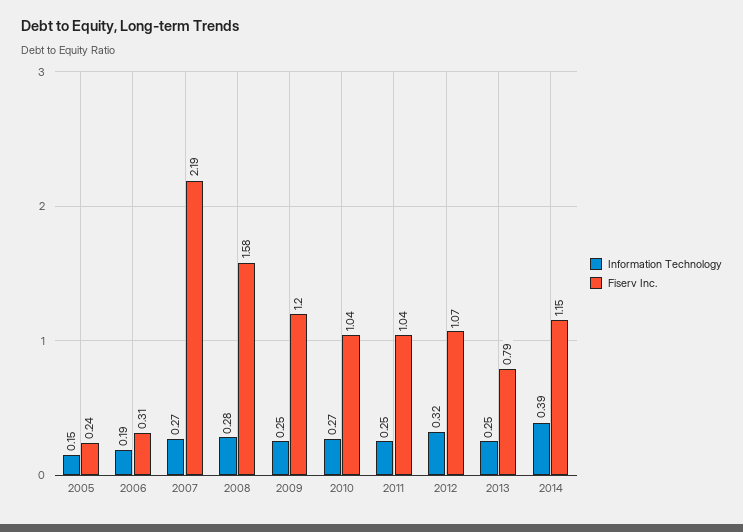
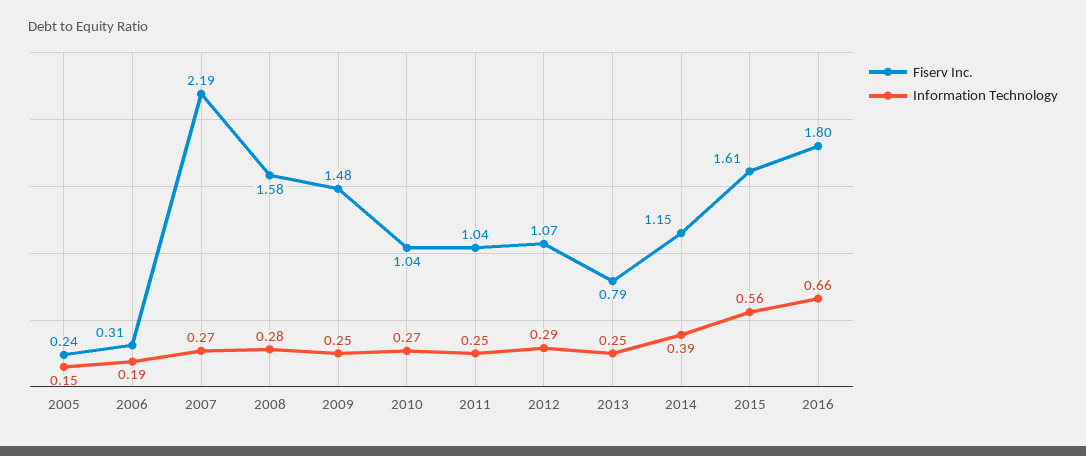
Fiserv Inc., 2009: 1.2 -> 1.48
Information Technology, 2012: 0.32 -> 0.29
Fiserv Inc., 2015: none -> 1.61
Information Technology, 2015: none -> 0.56
Fiserv Inc., 2016: none -> 1.8
Information Technology, 2016: none -> 0.66

